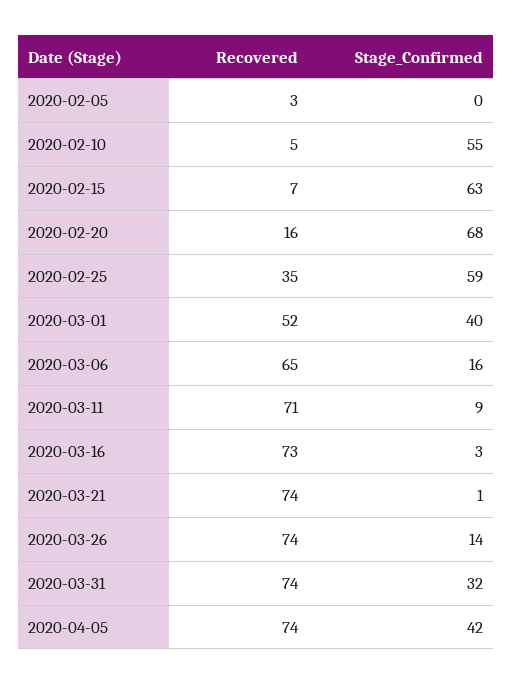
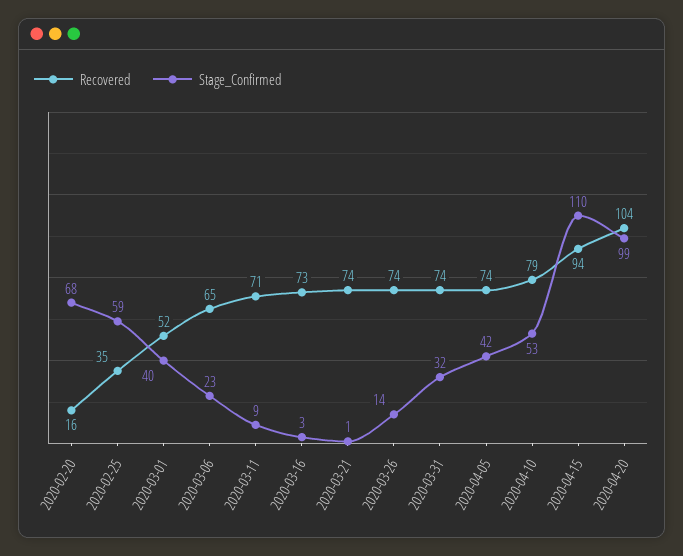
Recovered, 2020-02-05: 3 -> none
Stage_Confirmed, 2020-02-05: 0 -> none
Recovered, 2020-02-10: 5 -> none
Stage_Confirmed, 2020-02-10: 55 -> none
Recovered, 2020-02-15: 7 -> none
Stage_Confirmed, 2020-02-15: 63 -> none
Stage_Confirmed, 2020-03-06: 16 -> 23
Recovered, 2020-04-10: none -> 79
Stage_Confirmed, 2020-04-10: none -> 53
Recovered, 2020-04-15: none -> 94
Stage_Confirmed, 2020-04-15: none -> 110
Recovered, 2020-04-20: none -> 104
Stage_Confirmed, 2020-04-20: none -> 99

